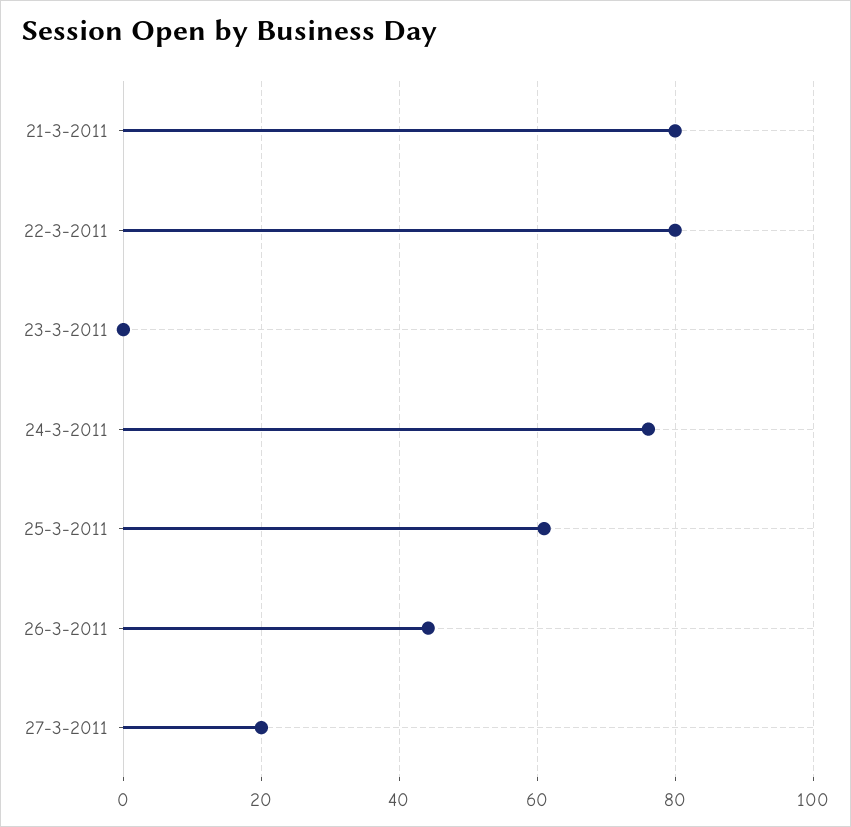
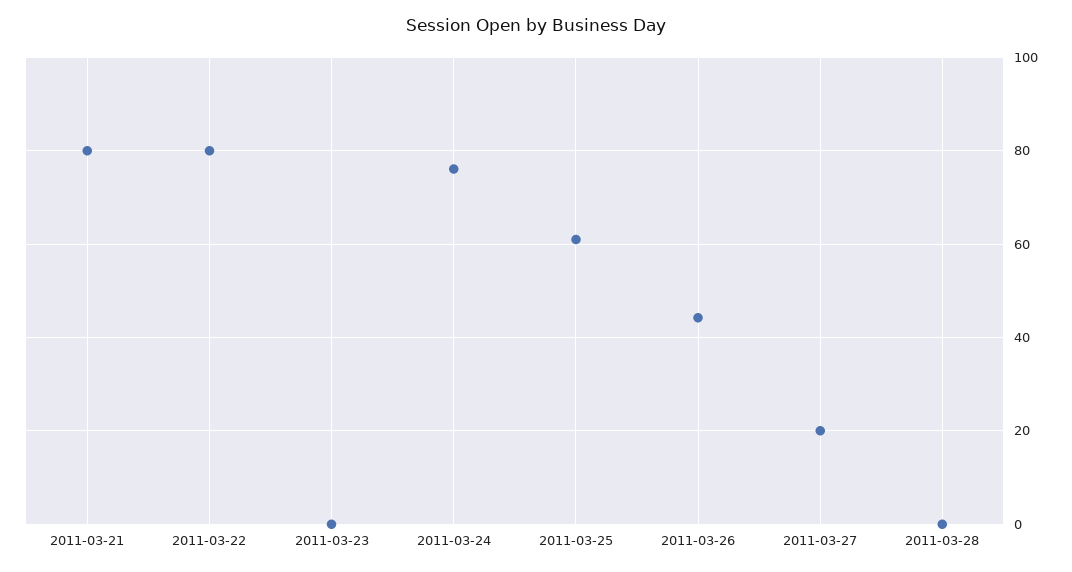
2011-03-28: none -> 0

